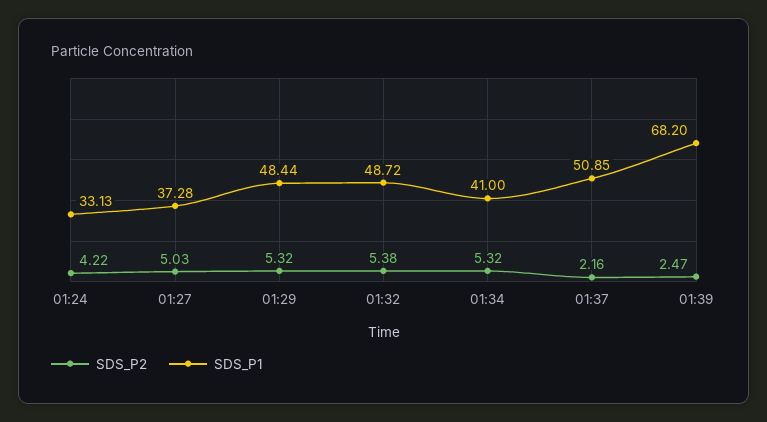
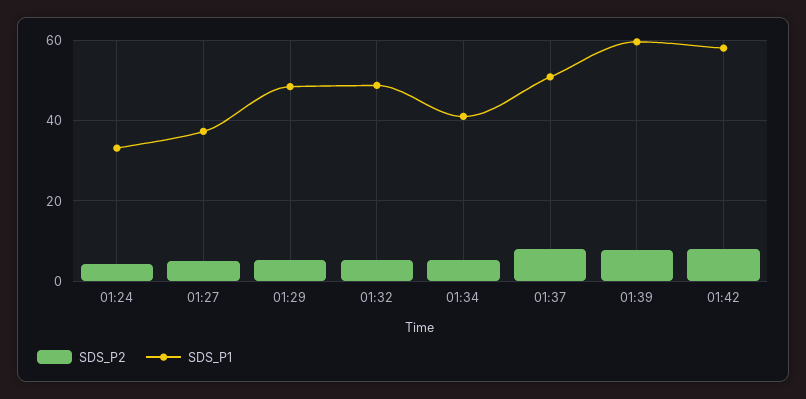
SDS_P2, 01:37: 2.16 -> 8
SDS_P2, 01:39: 2.47 -> 8
SDS_P1, 01:39: 68.2 -> 60
SDS_P2, 01:42: none -> 8
SDS_P1, 01:42: none -> 58

